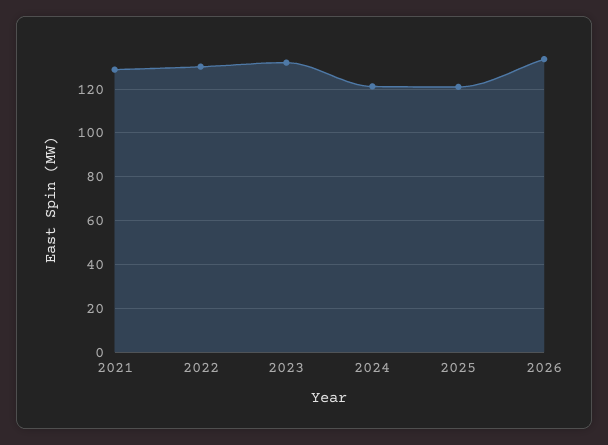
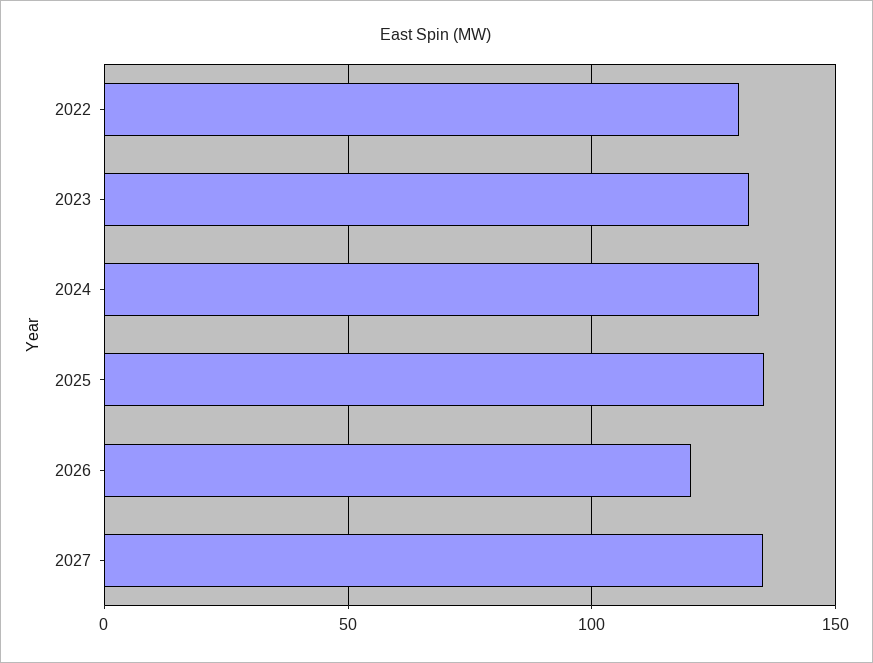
2021: 130 -> none
2024: 120 -> 135
2025: 120 -> 135
2026: 135 -> 120
2027: none -> 135

